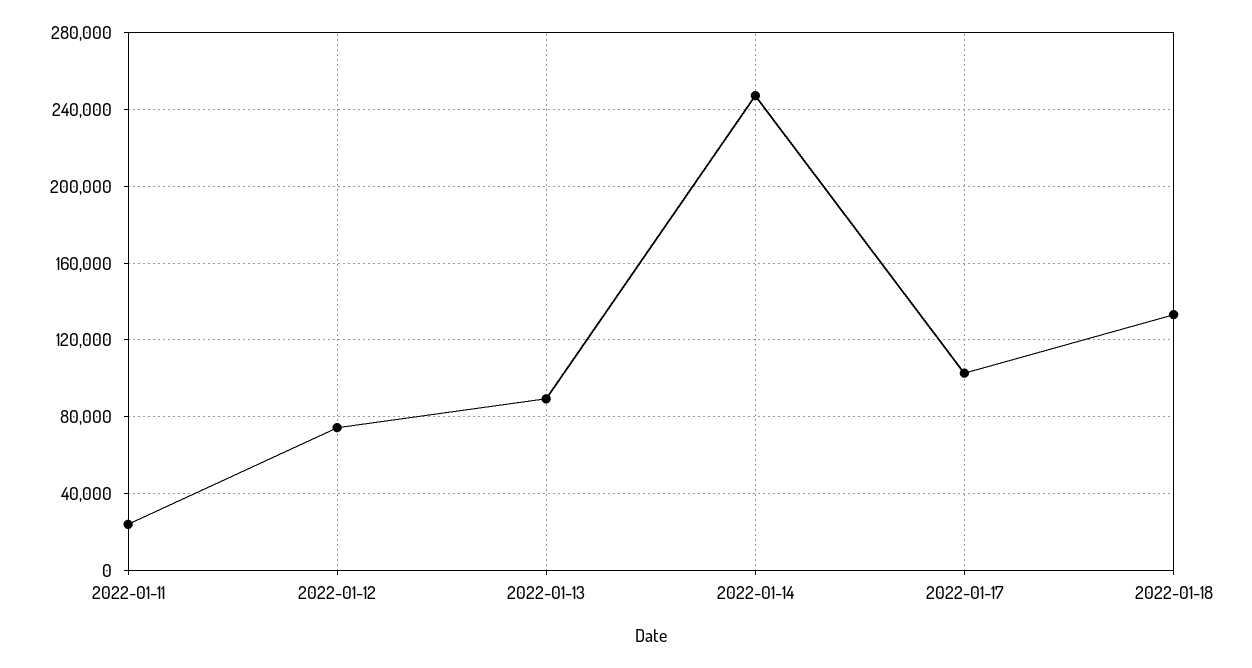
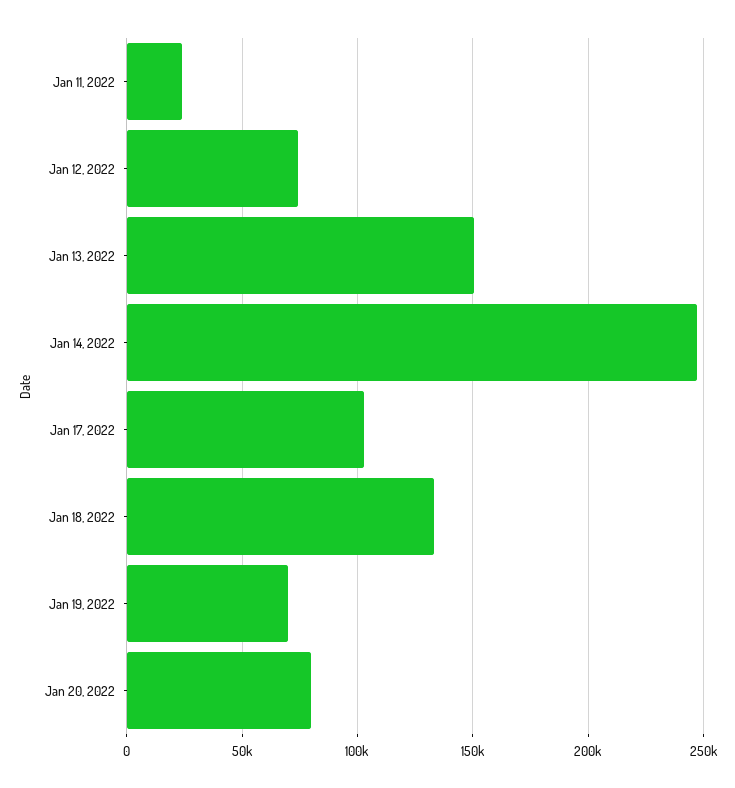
2022-01-13: 90000 -> 150000
Jan 19, 2022: none -> 70000
Jan 20, 2022: none -> 80000

